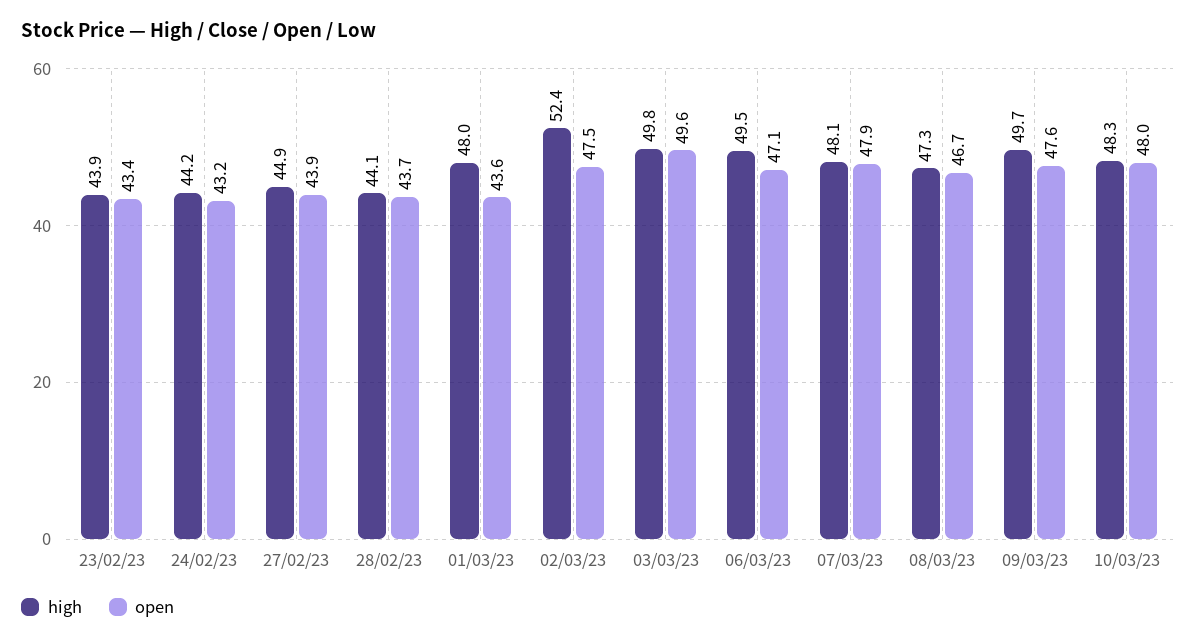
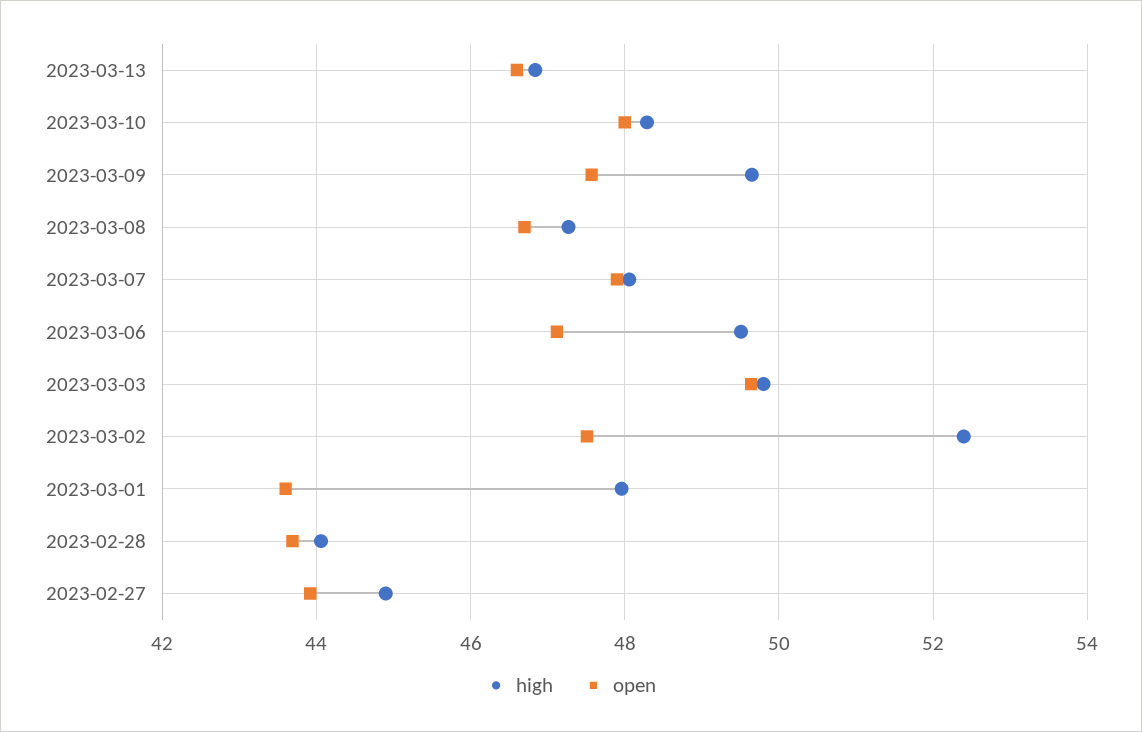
high, 23/02/23: 43.9 -> none
open, 23/02/23: 43.4 -> none
high, 24/02/23: 44.2 -> none
open, 24/02/23: 43.2 -> none
high, 2023-03-13: none -> 46.8
open, 2023-03-13: none -> 46.6

